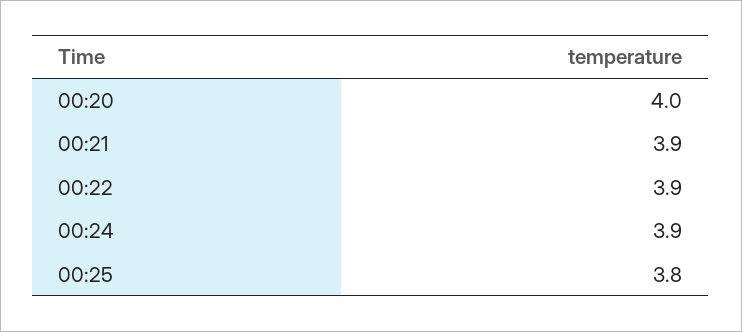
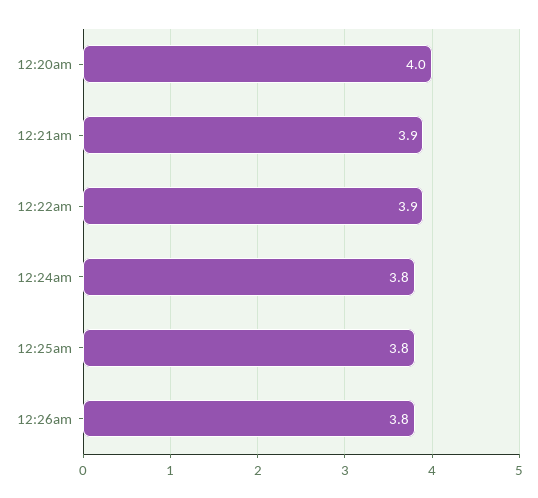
00:24: 3.9 -> 3.8
12:26am: none -> 3.8

